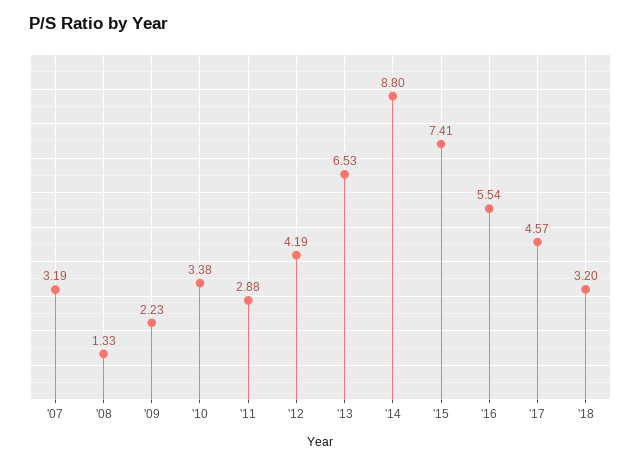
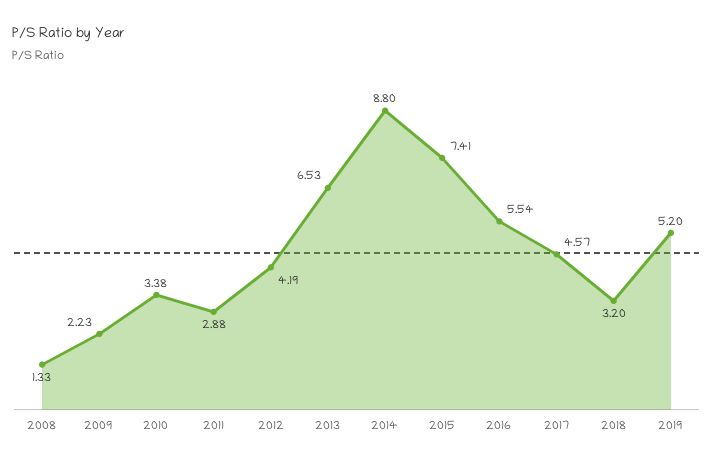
'07: 3.19 -> none
2019: none -> 5.2

